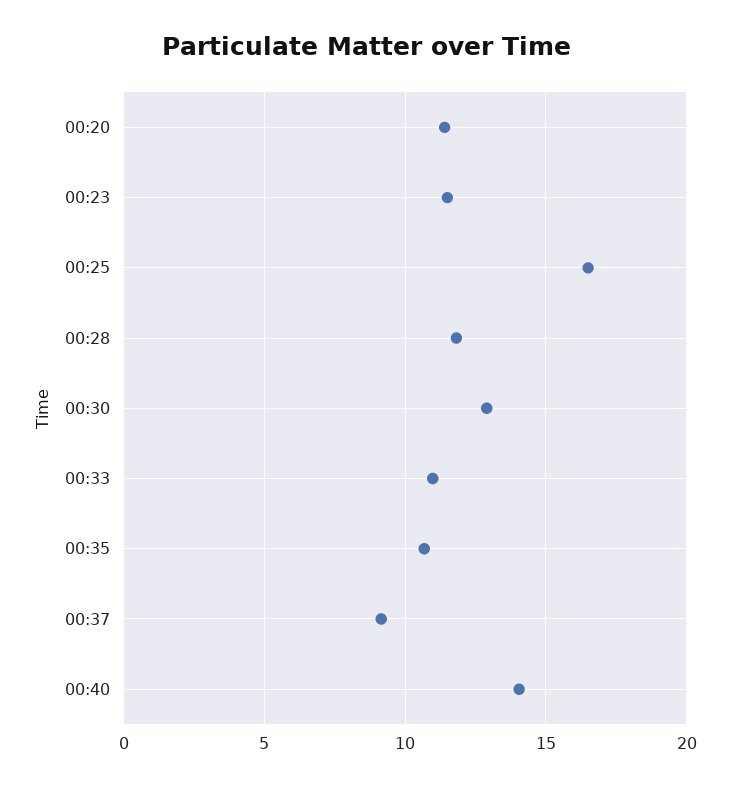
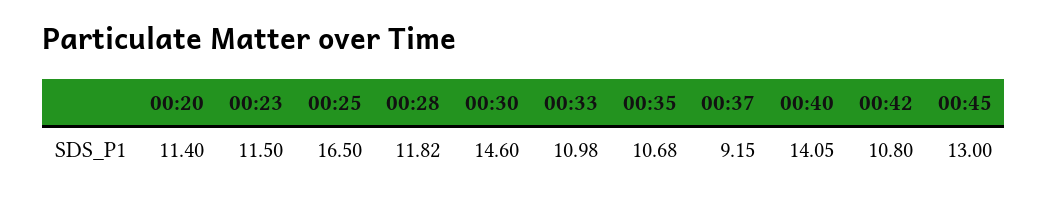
00:30: 13 -> 14.6
00:42: none -> 10.8
00:45: none -> 13

